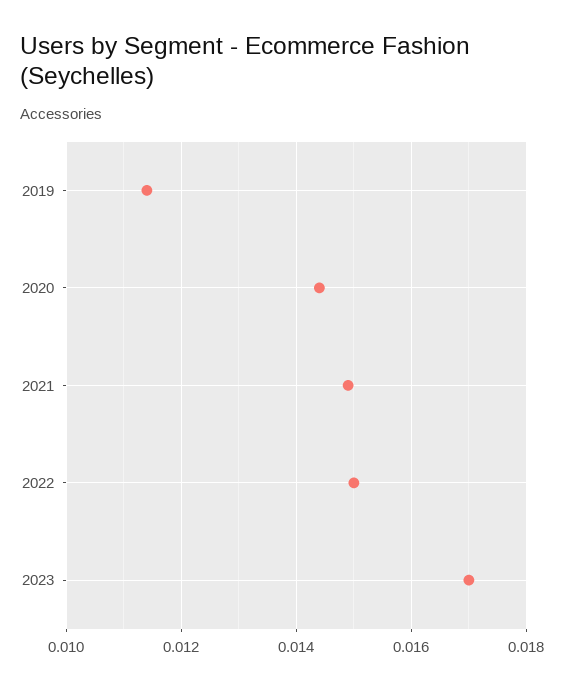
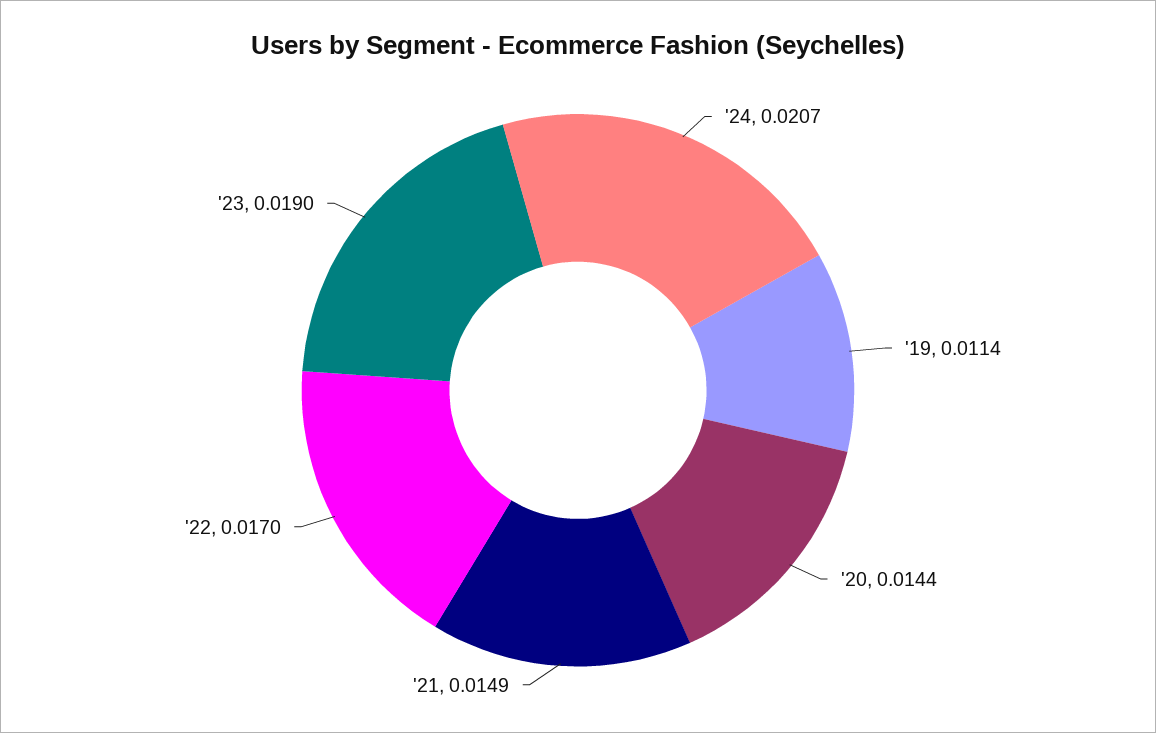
2022: 0.015 -> 0.017
2023: 0.017 -> 0.019
'24: none -> 0.0207

